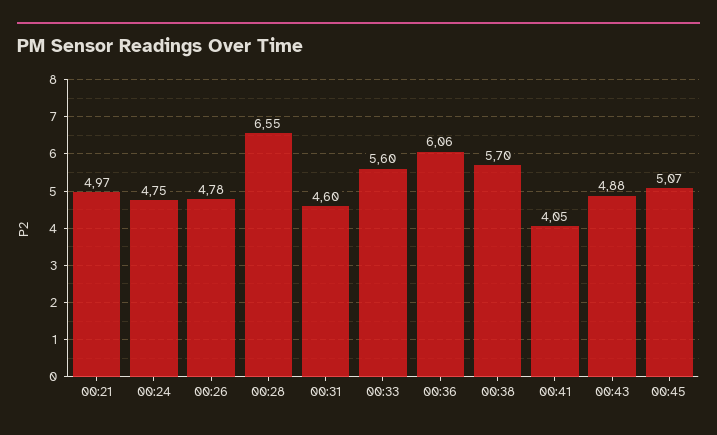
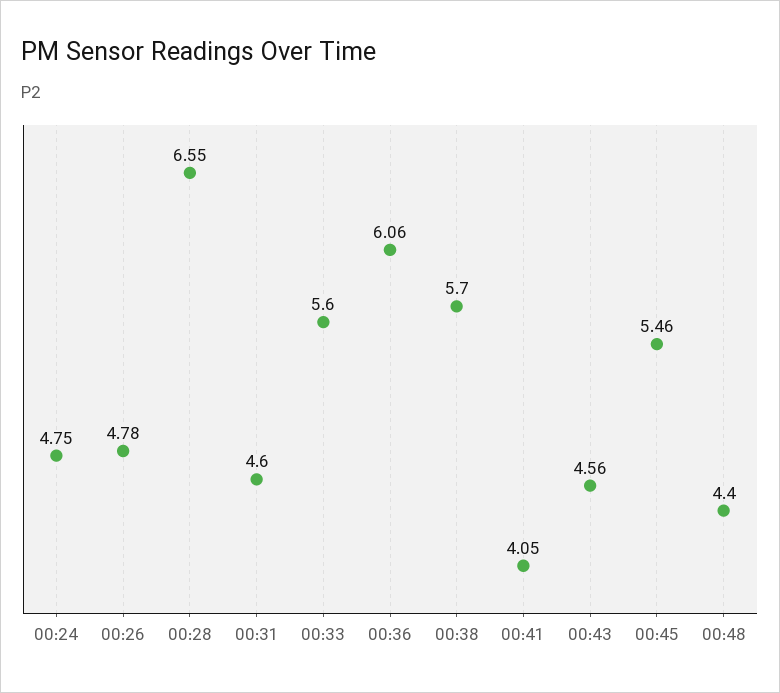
00:21: 4.97 -> none
00:43: 4.88 -> 4.56
00:45: 5.07 -> 5.46
00:48: none -> 4.4

